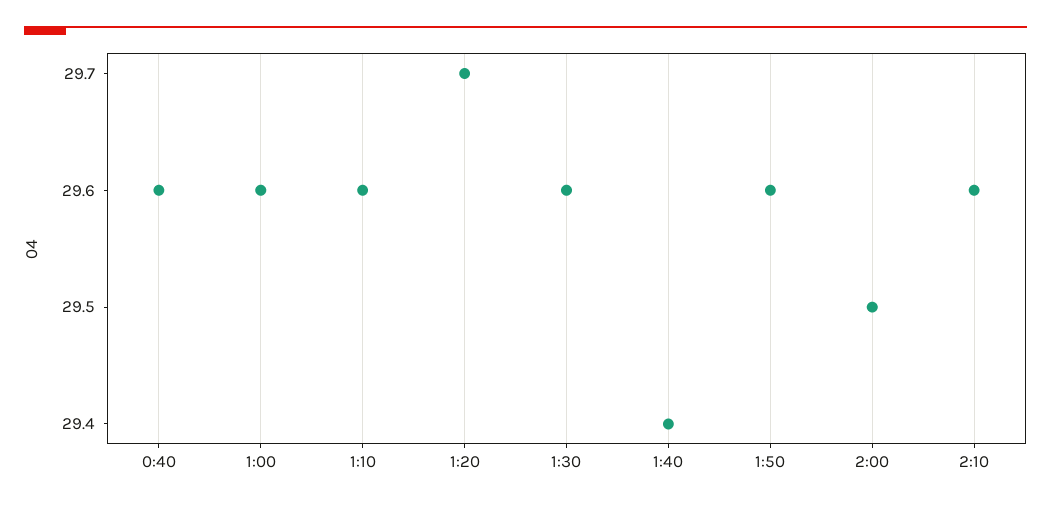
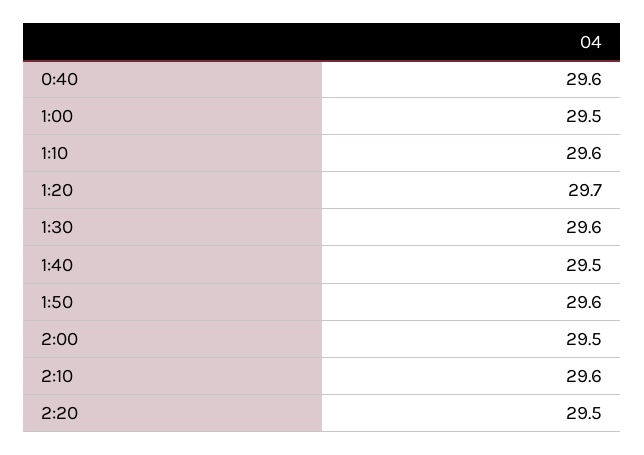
1:00: 29.6 -> 29.5
1:40: 29.4 -> 29.5
2:20: none -> 29.5

